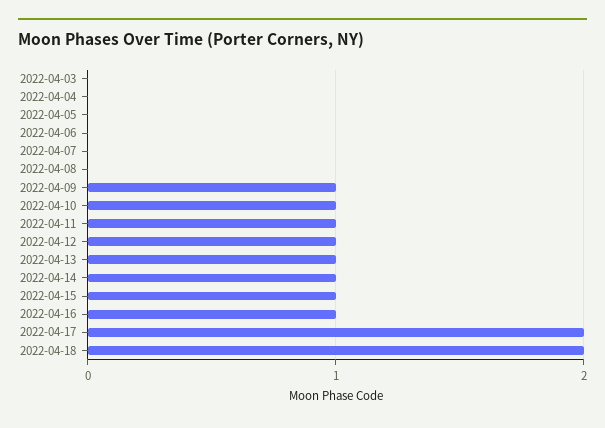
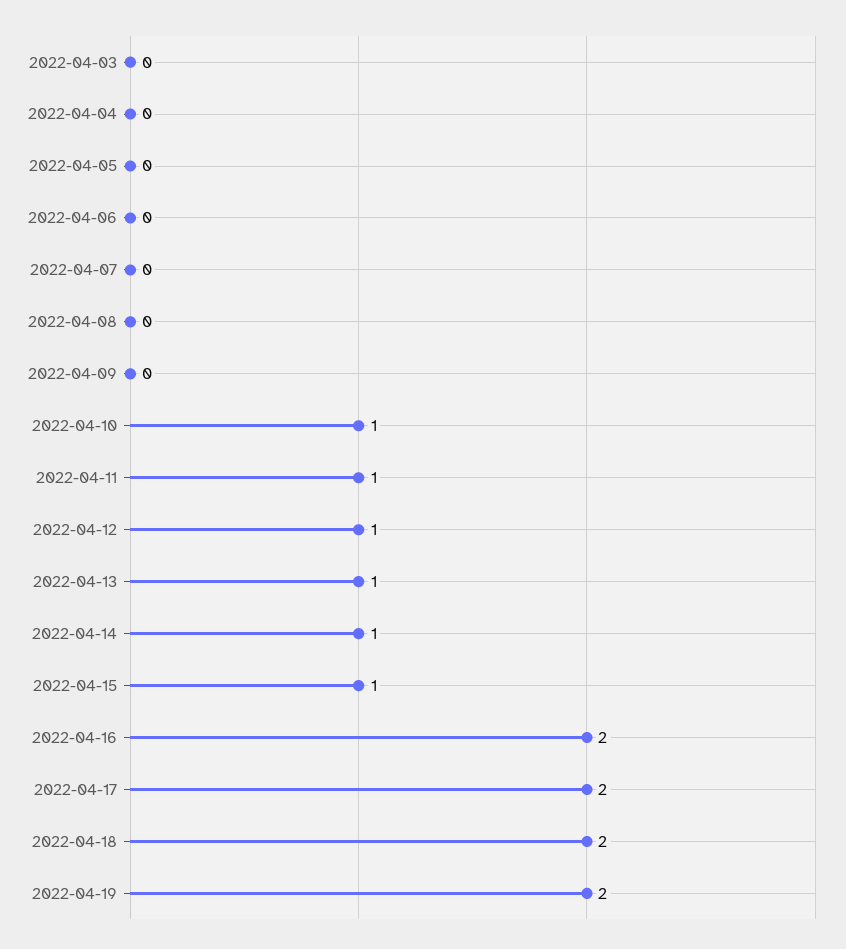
2022-04-09: 1 -> 0
2022-04-16: 1 -> 2
2022-04-19: none -> 2

